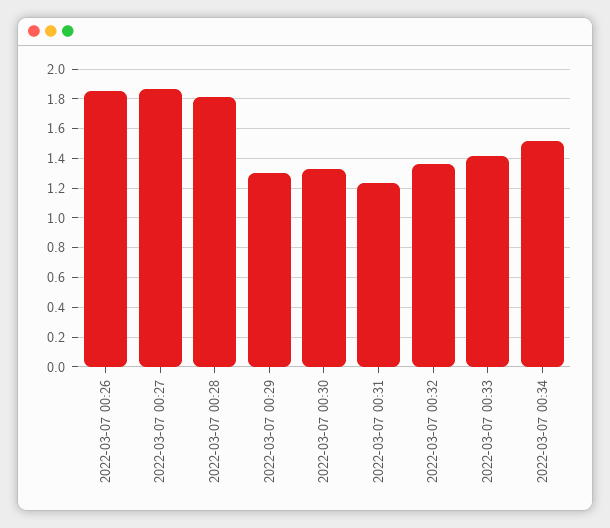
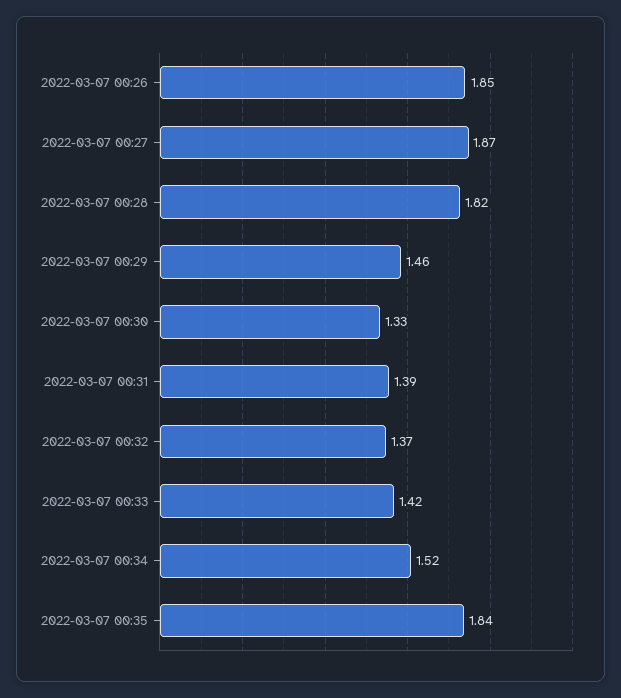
2022-03-07 00:29: 1.3 -> 1.46
2022-03-07 00:31: 1.25 -> 1.39
2022-03-07 00:35: none -> 1.84

